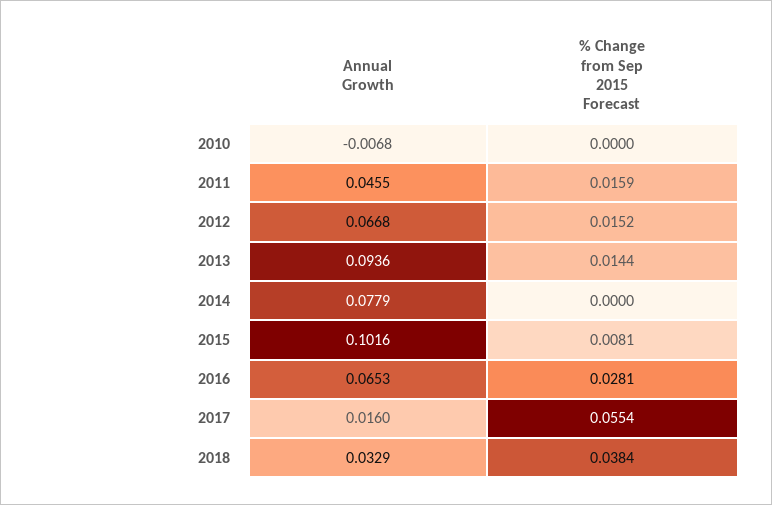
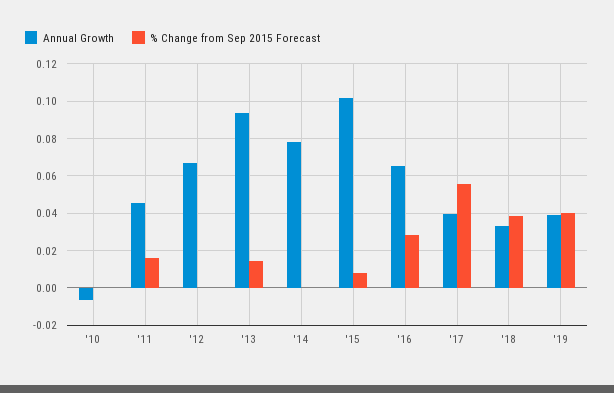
% Change from Sep 2015 Forecast, 2012: 0.0152 -> 0
Annual Growth, 2017: 0.016 -> 0.04
Annual Growth, '19: none -> 0.04
% Change from Sep 2015 Forecast, '19: none -> 0.04

